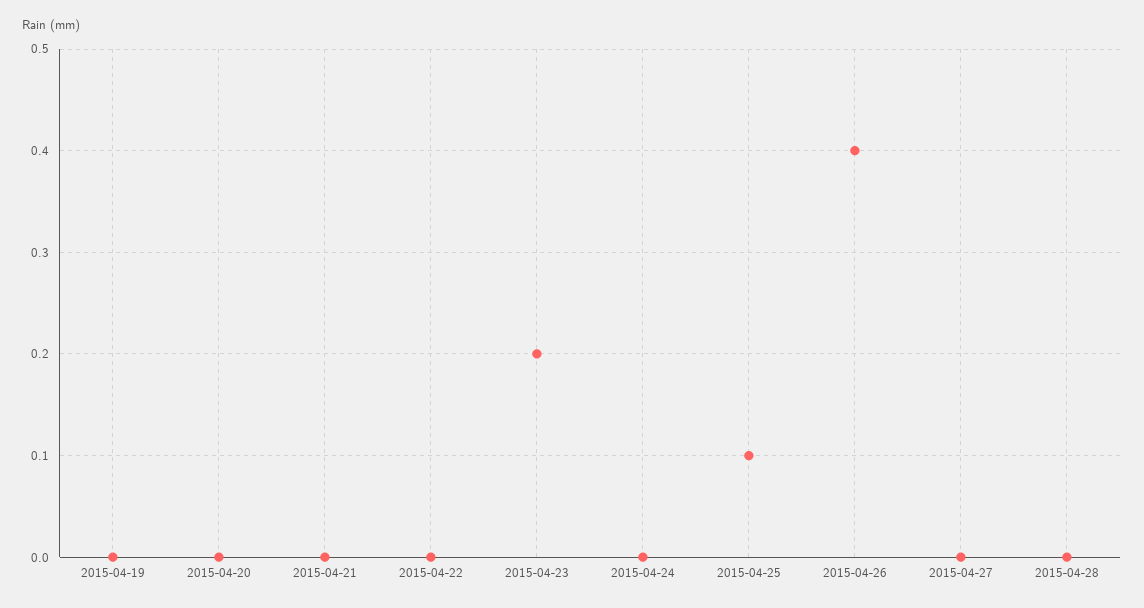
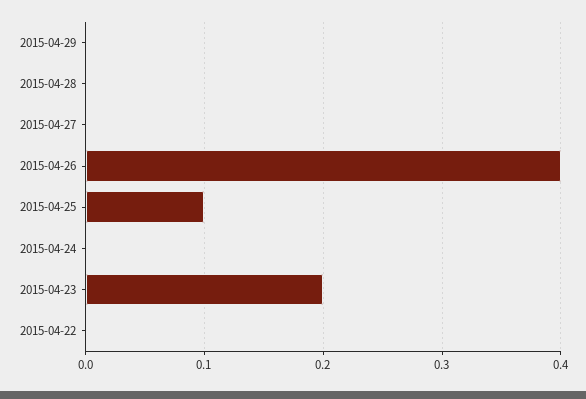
2015-04-19: 0 -> none
2015-04-20: 0 -> none
2015-04-21: 0 -> none
2015-04-29: none -> 0

